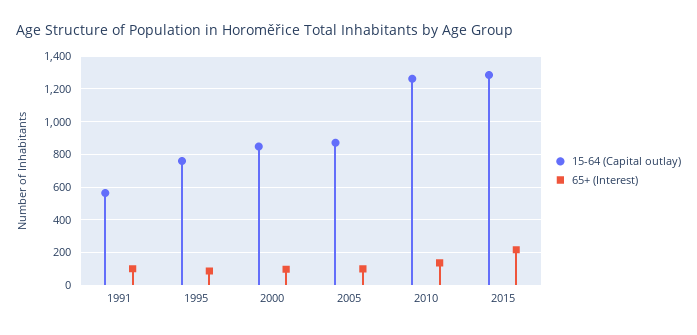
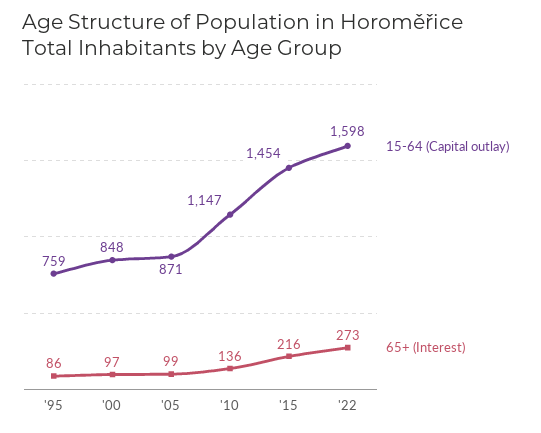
15-64 (Capital outlay), 1991: 550 -> none
65+ (Interest), 1991: 100 -> none
15-64 (Capital outlay), 2010: 1250 -> 1147
15-64 (Capital outlay), 2015: 1300 -> 1454
15-64 (Capital outlay), '22: none -> 1598
65+ (Interest), '22: none -> 273

